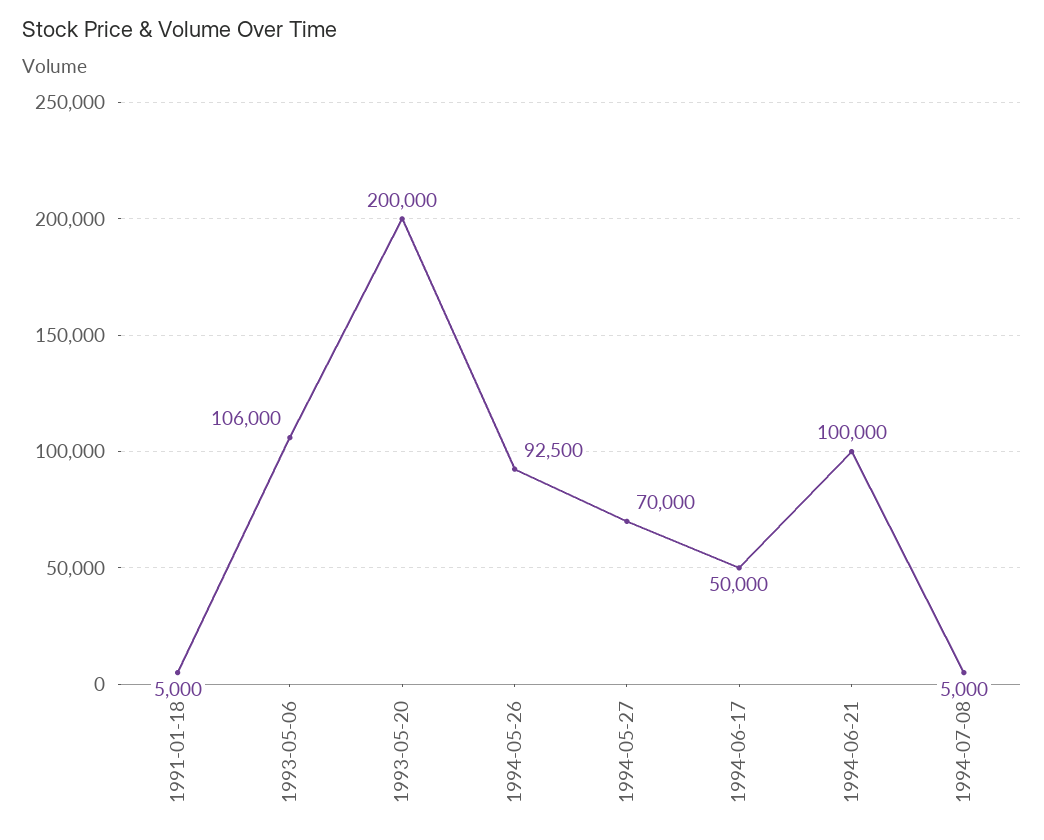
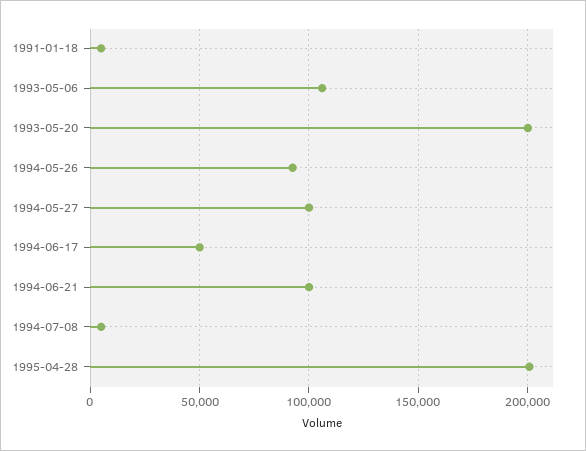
1994-05-27: 70000 -> 100000
1995-04-28: none -> 200000

